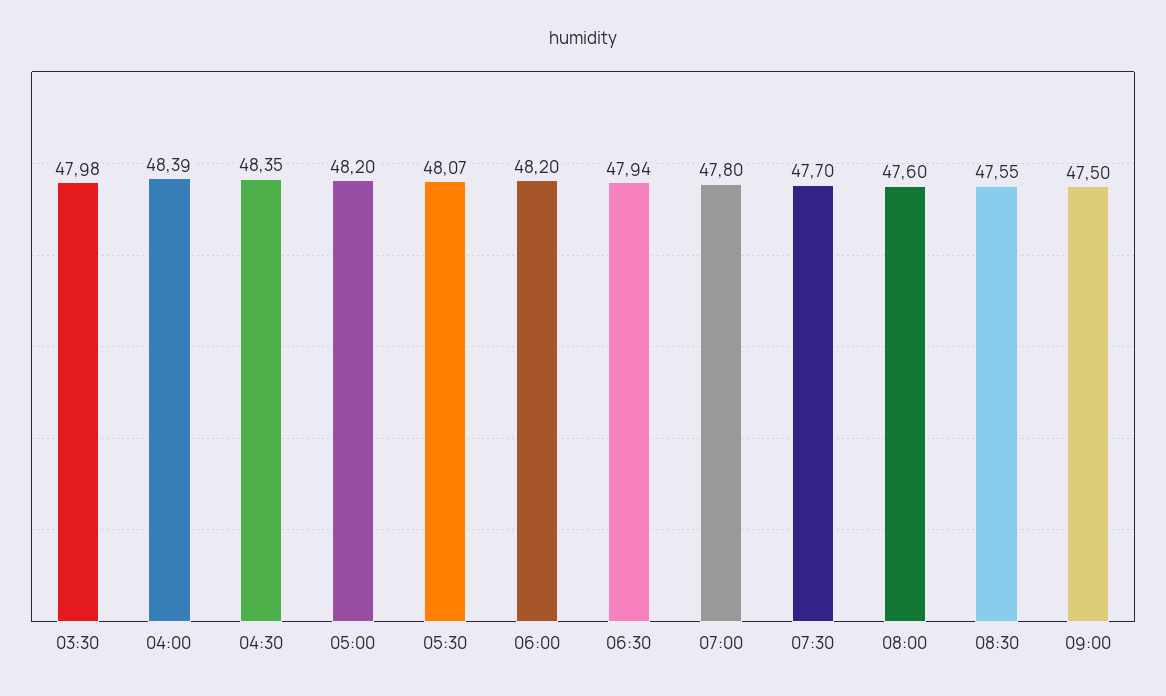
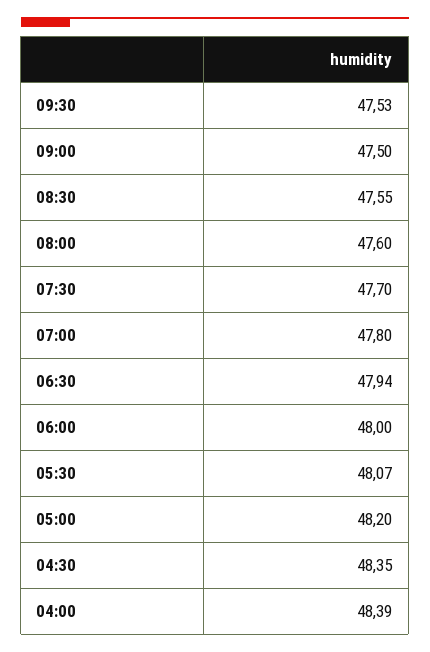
03:30: 47.98 -> none
06:00: 48.2 -> 48
09:30: none -> 47.53

